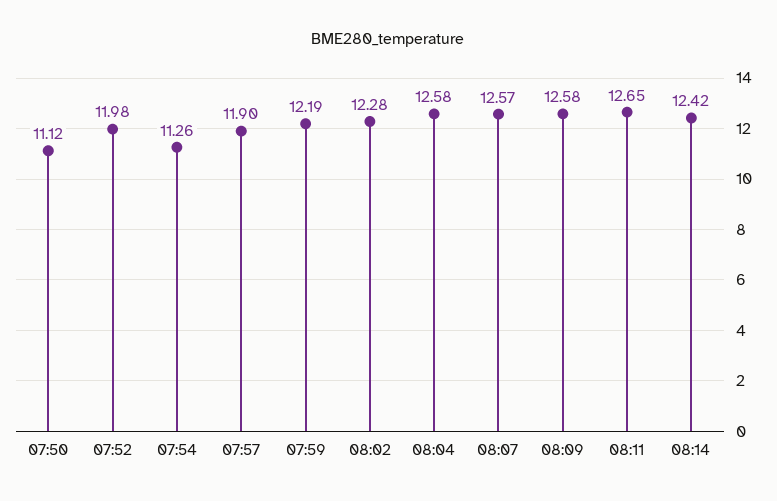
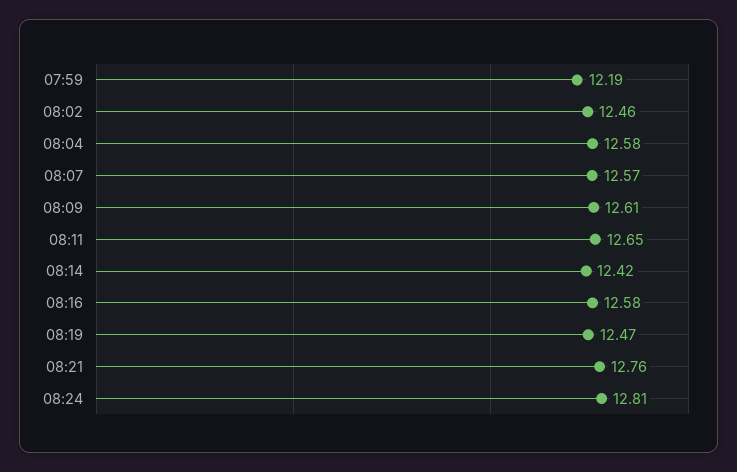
07:50: 11.12 -> none
07:52: 11.98 -> none
07:54: 11.26 -> none
07:57: 11.9 -> none
08:02: 12.28 -> 12.46
08:09: 12.58 -> 12.61
08:16: none -> 12.58
08:19: none -> 12.47
08:21: none -> 12.76
08:24: none -> 12.81

